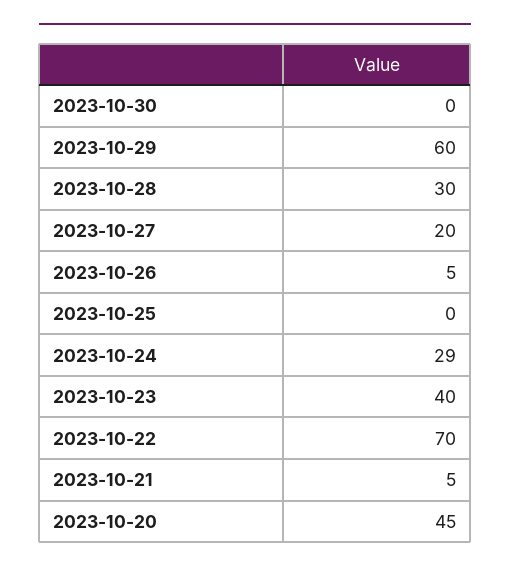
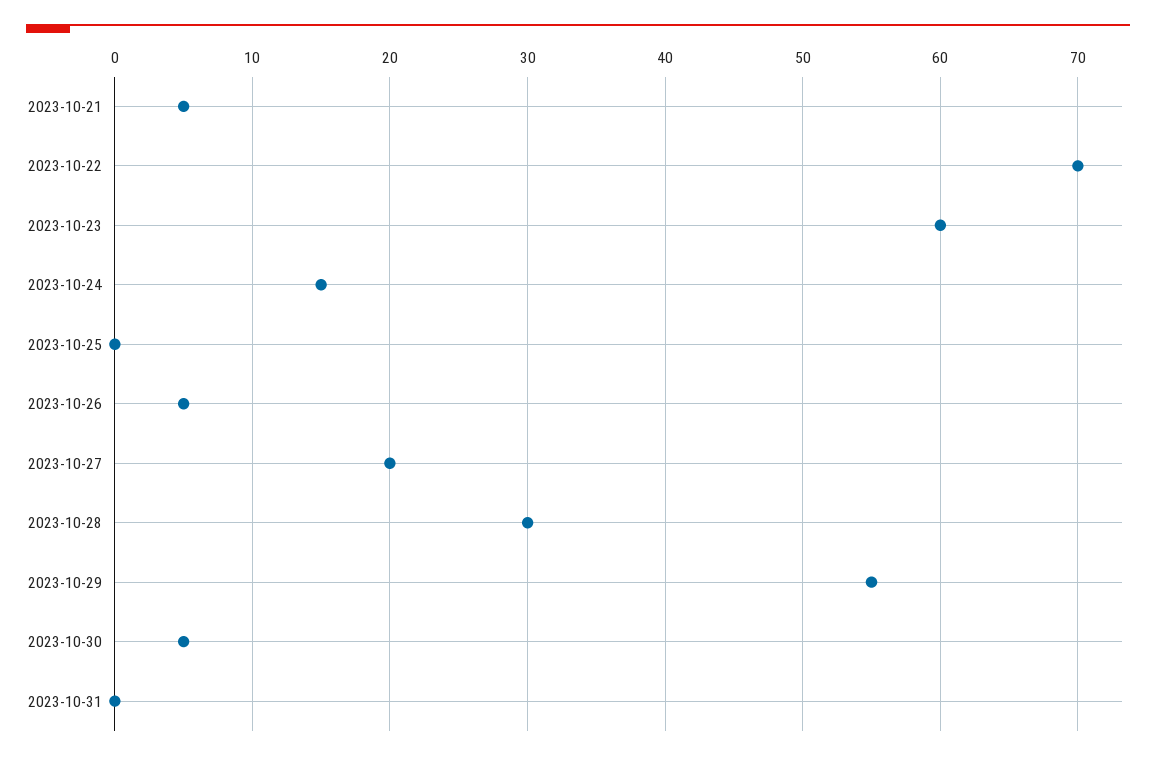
2023-10-30: 0 -> 5
2023-10-29: 60 -> 55
2023-10-24: 29 -> 15
2023-10-23: 40 -> 60
2023-10-20: 45 -> none
2023-10-31: none -> 0

